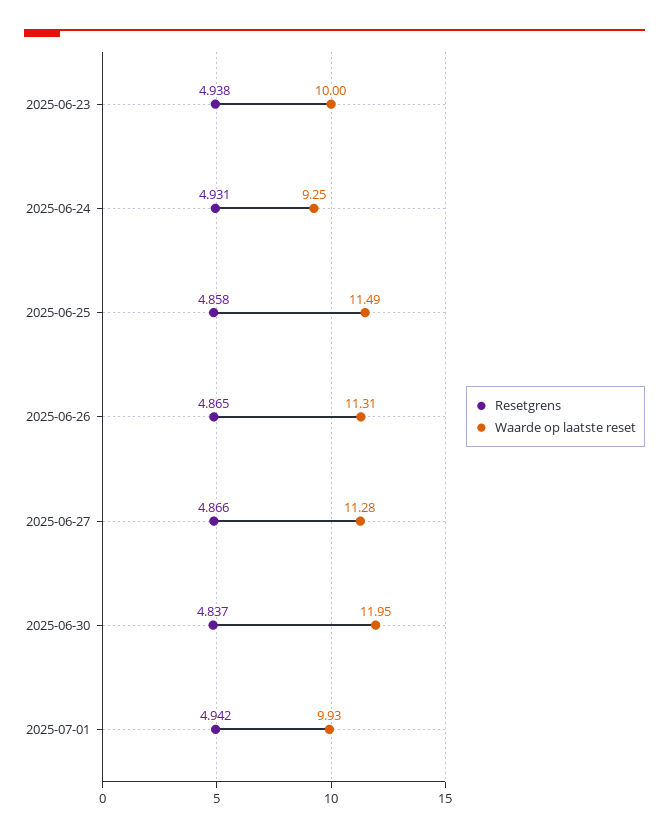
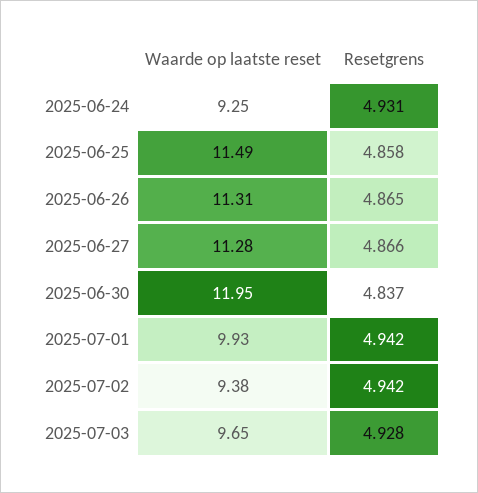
Resetgrens, 2025-06-23: 4.938 -> none
Waarde op laatste reset, 2025-06-23: 10 -> none
Waarde op laatste reset, 2025-07-02: none -> 9.38
Resetgrens, 2025-07-02: none -> 4.942
Waarde op laatste reset, 2025-07-03: none -> 9.65
Resetgrens, 2025-07-03: none -> 4.928

